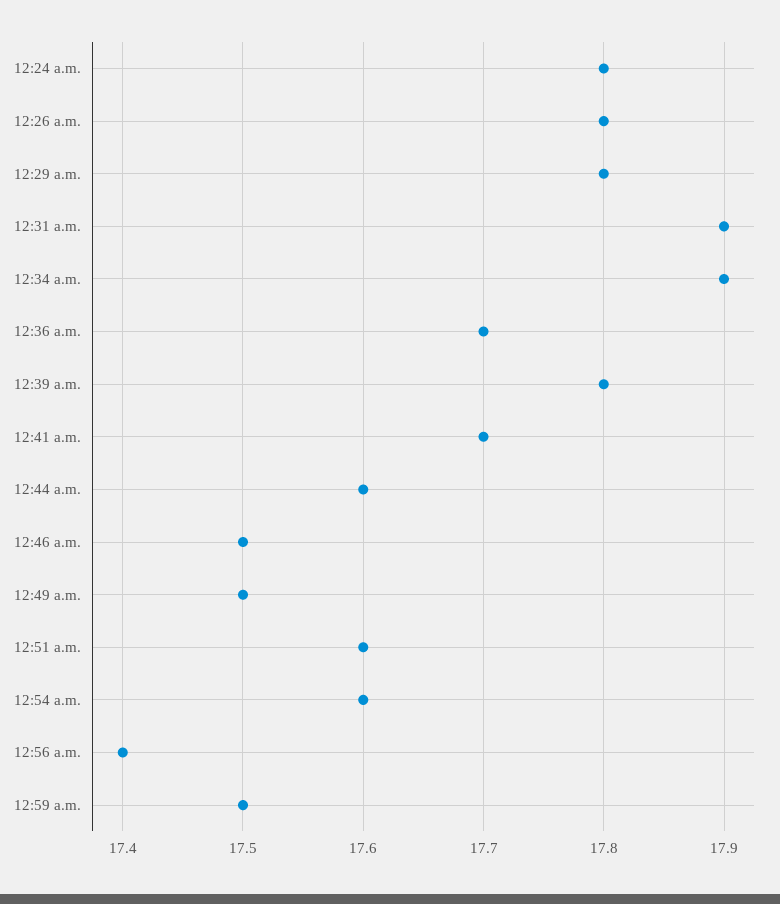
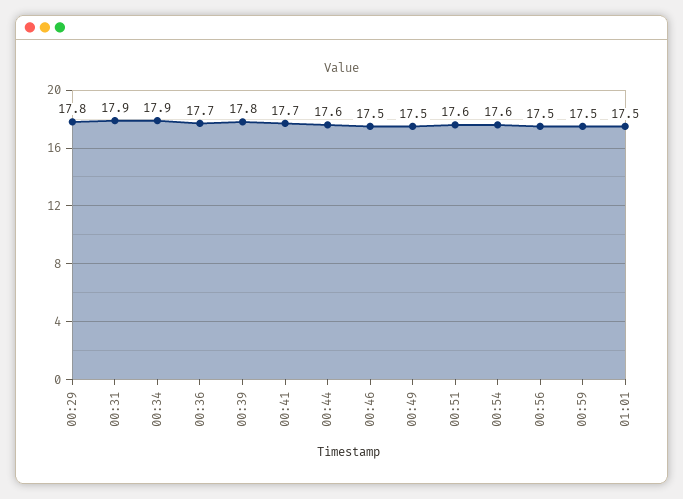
12:24 a.m.: 17.8 -> none
12:26 a.m.: 17.8 -> none
12:56 a.m.: 17.4 -> 17.5
01:01: none -> 17.5

